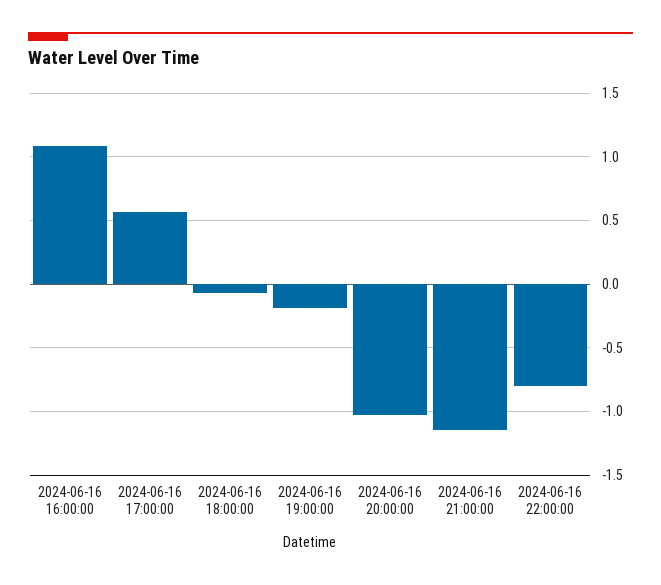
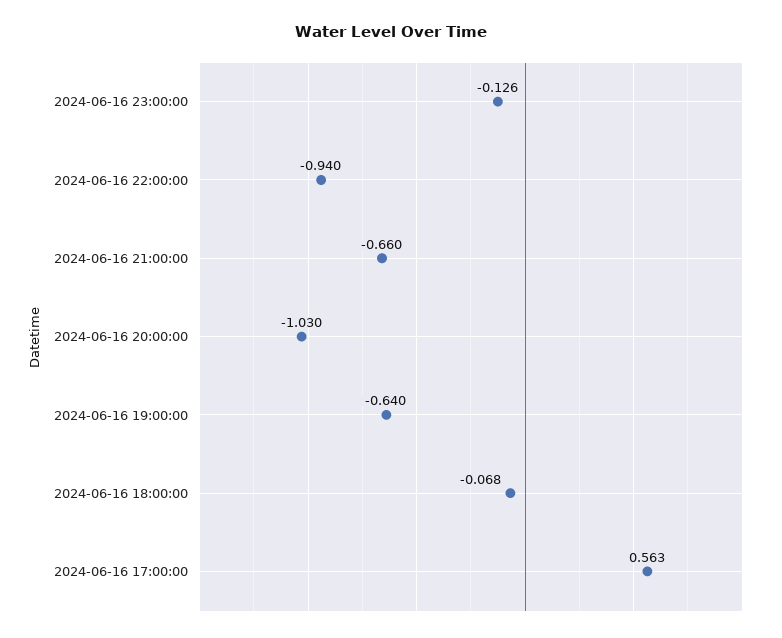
2024-06-16 16:00:00: 1.1 -> none
2024-06-16 19:00:00: -0.2 -> -0.64
2024-06-16 21:00:00: -1.15 -> -0.66
2024-06-16 22:00:00: -0.8 -> -0.94
2024-06-16 23:00:00: none -> -0.126

